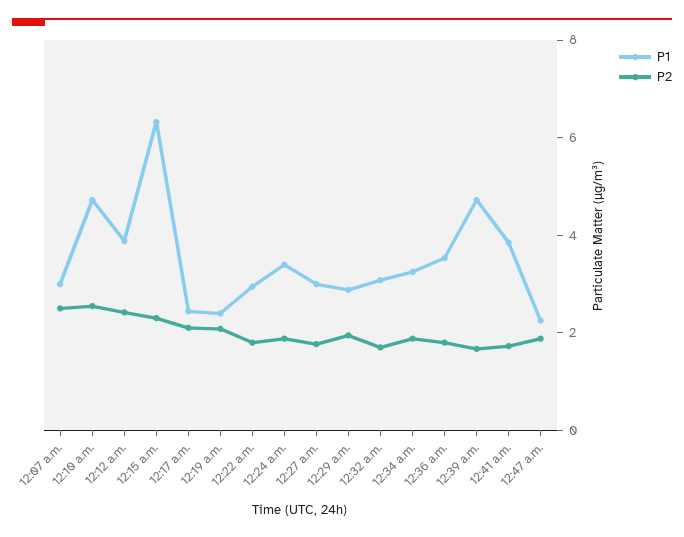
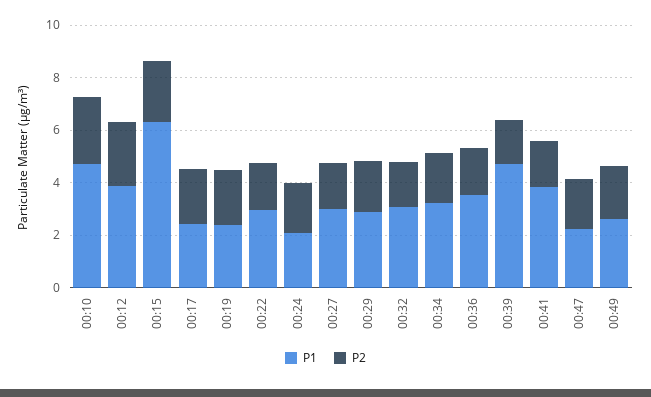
P1, 12:07 a.m.: 3 -> none
P2, 12:07 a.m.: 2.5 -> none
P1, 12:24 a.m.: 3.5 -> 2
P1, 00:49: none -> 2.5
P2, 00:49: none -> 2

